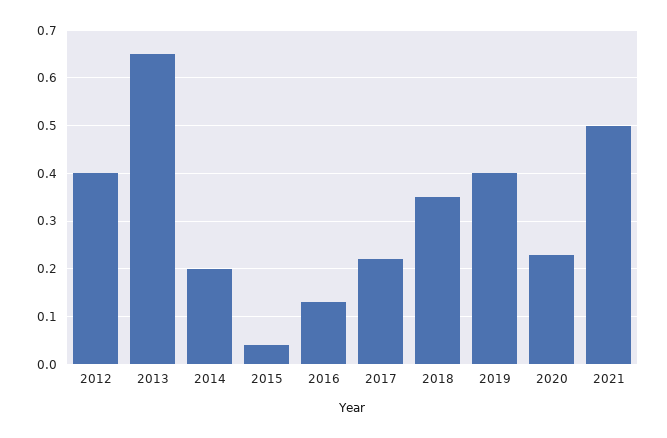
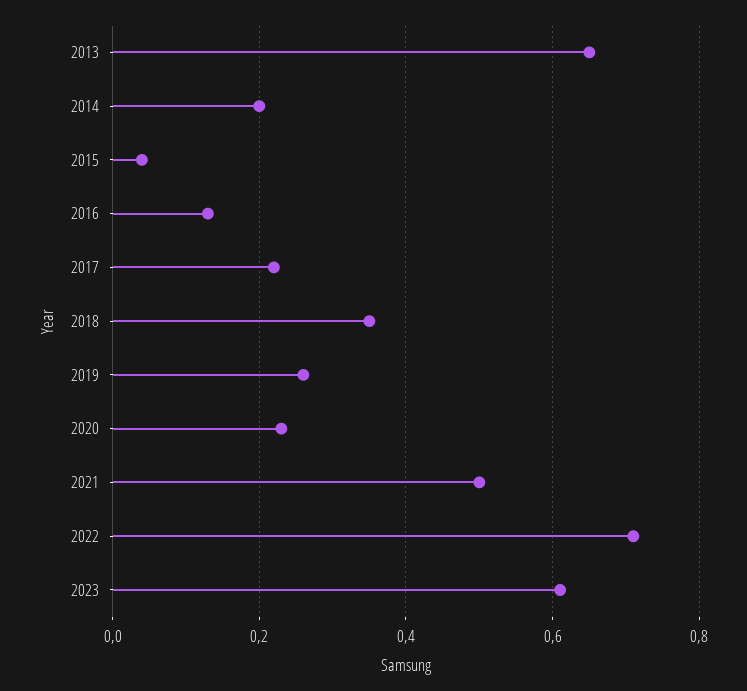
2012: 0.4 -> none
2019: 0.4 -> 0.25
2022: none -> 0.7
2023: none -> 0.6

